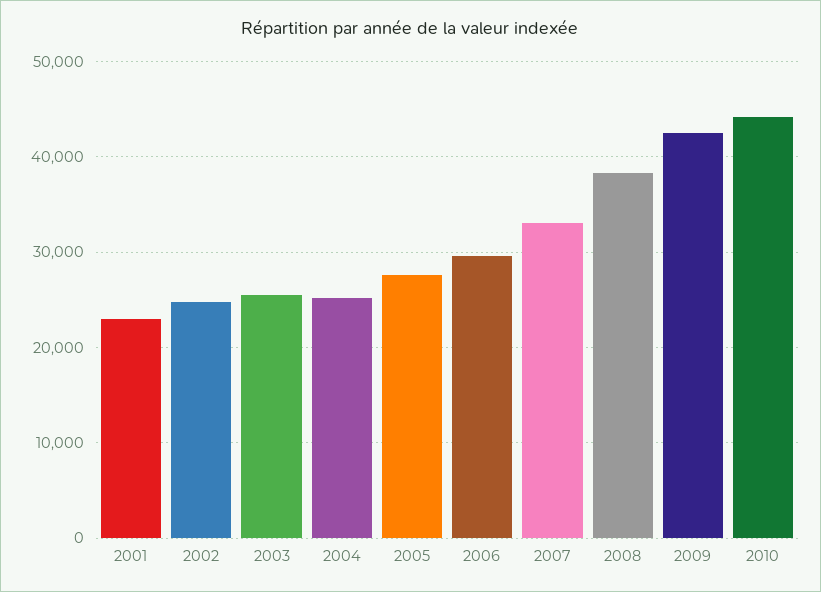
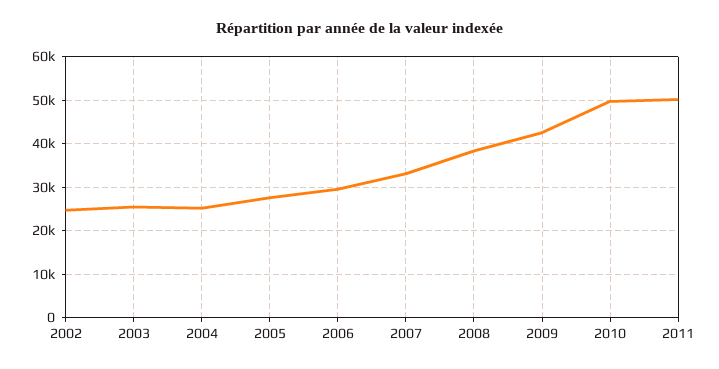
2001: 23000 -> none
2010: 44000 -> 50000
2011: none -> 50000

